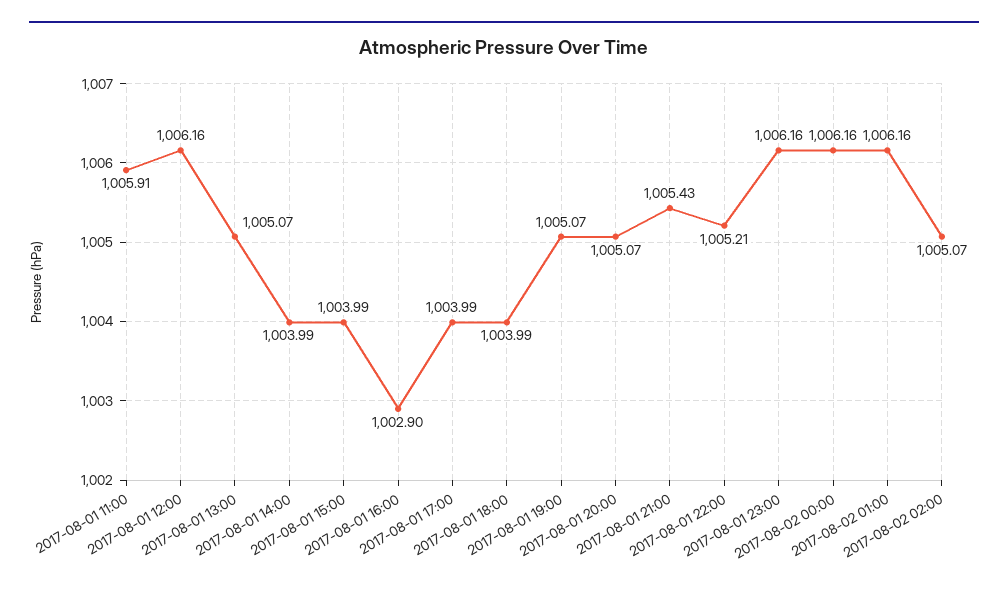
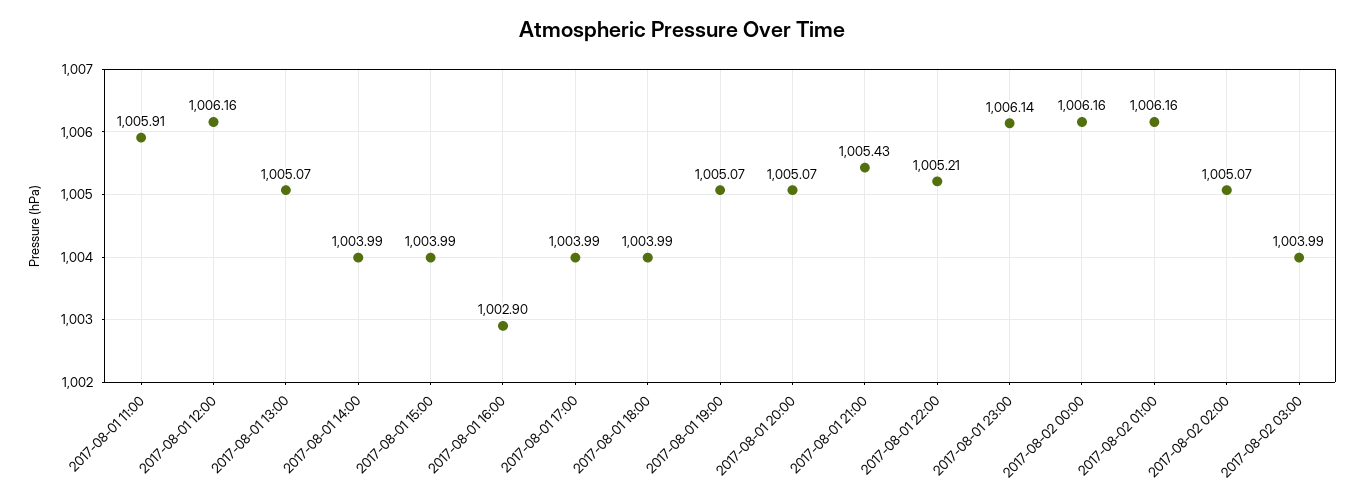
2017-08-01 23:00: 1006.16 -> 1006.14
2017-08-02 03:00: none -> 1003.99

